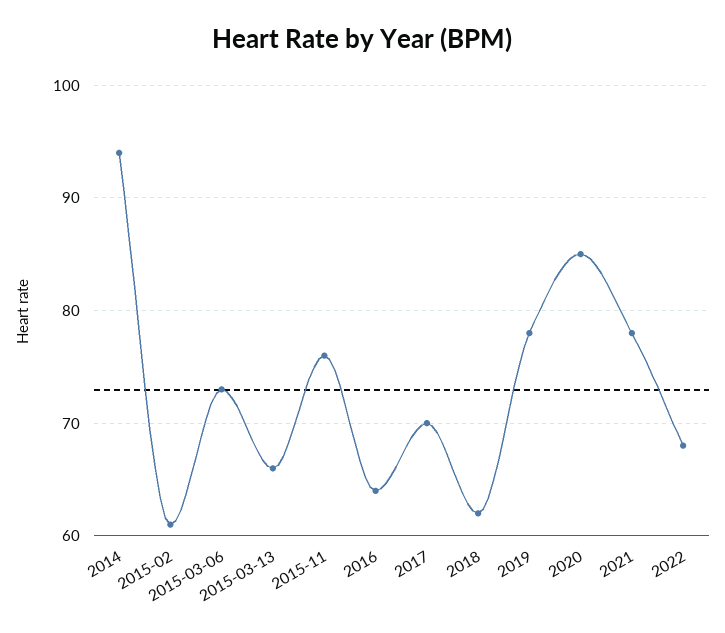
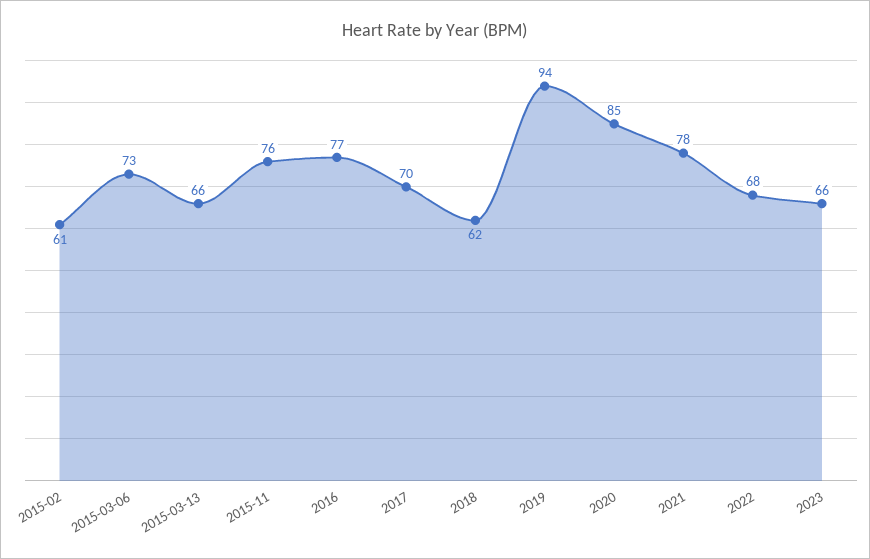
2014: 94 -> none
2016: 64 -> 77
2019: 78 -> 94
2023: none -> 66

